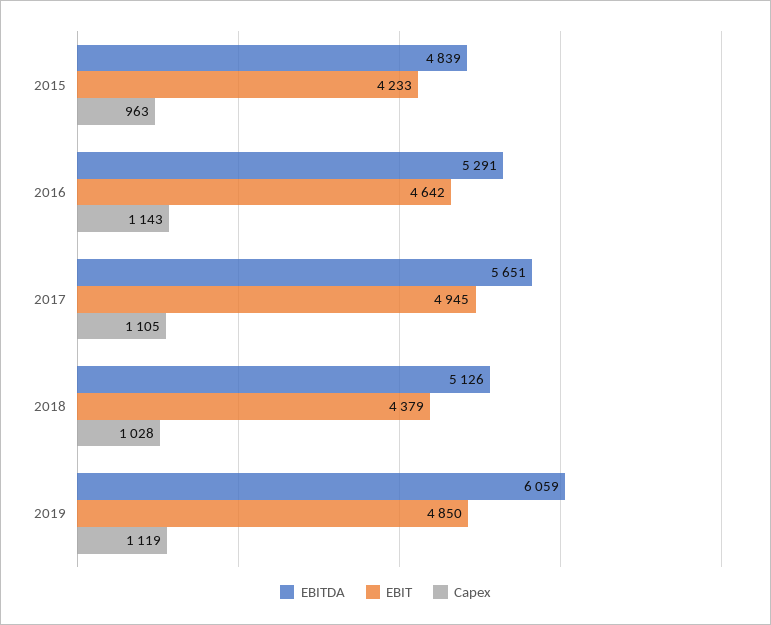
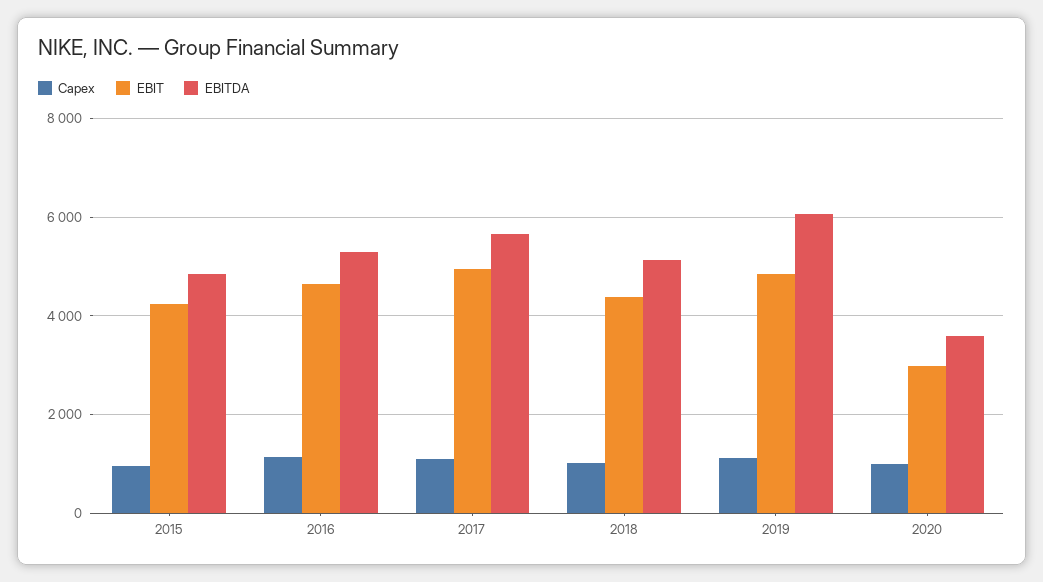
Capex, 2020: none -> 1000
EBIT, 2020: none -> 3000
EBITDA, 2020: none -> 3600

